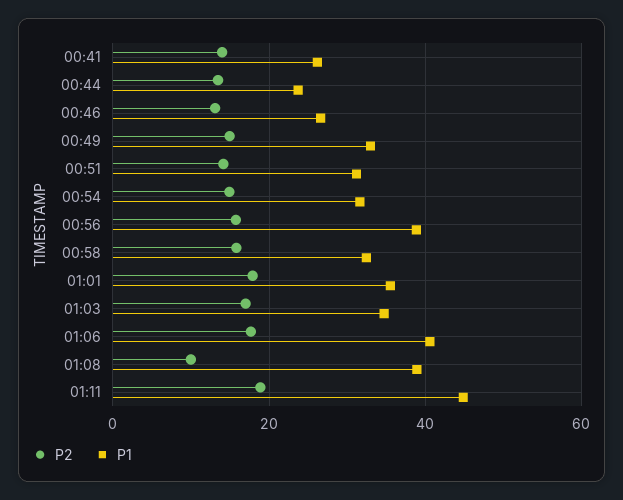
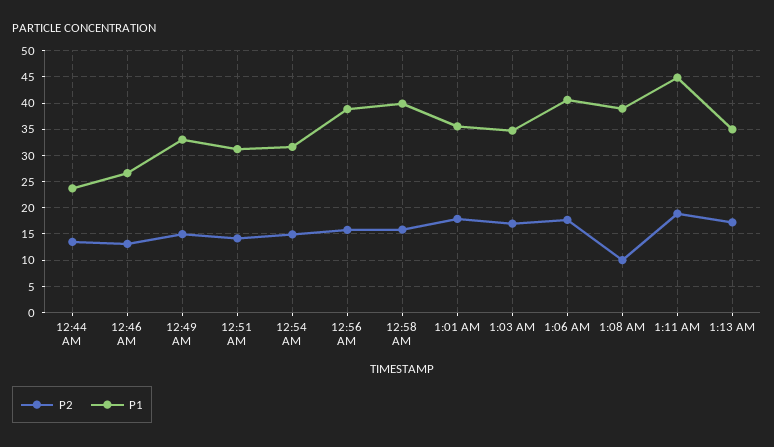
P2, 00:41: 14 -> none
P1, 00:41: 26 -> none
P1, 00:58: 32 -> 40
P2, 1:13 AM: none -> 17.5
P1, 1:13 AM: none -> 35

